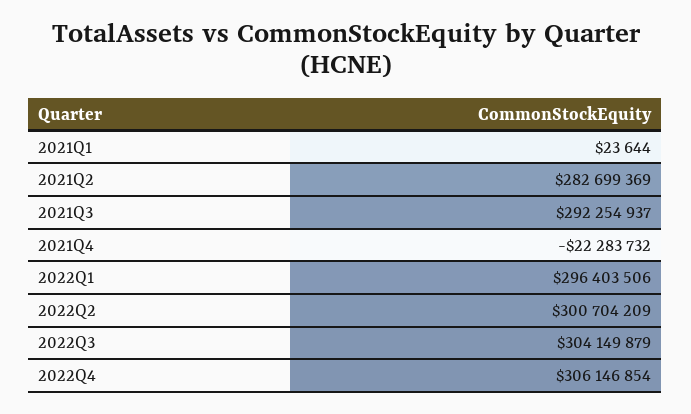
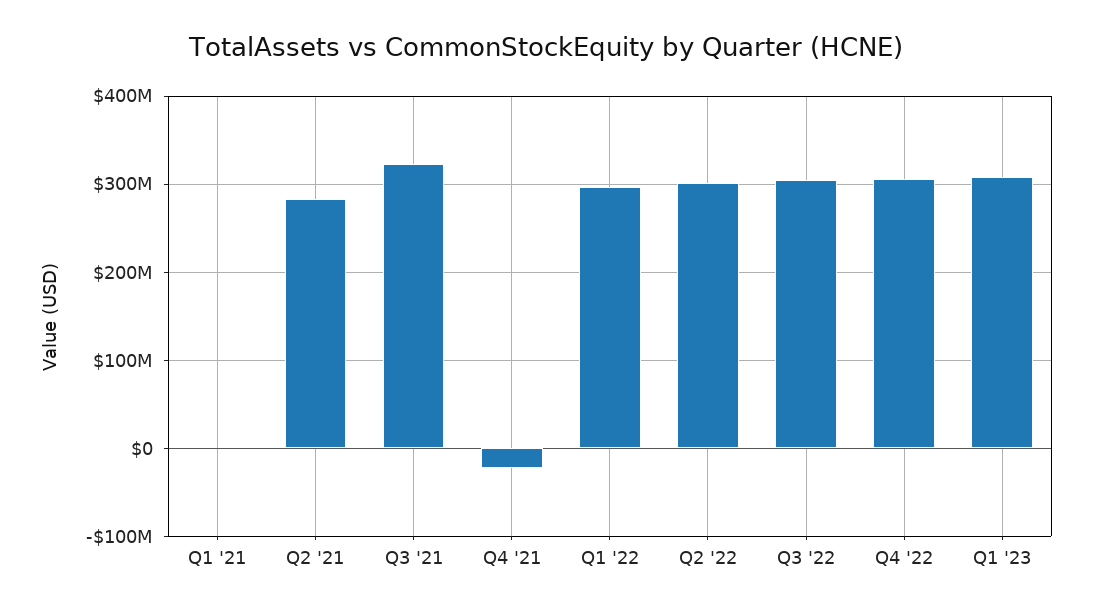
2021Q3: 292254937 -> 320000000
Q1 '23: none -> 310000000

